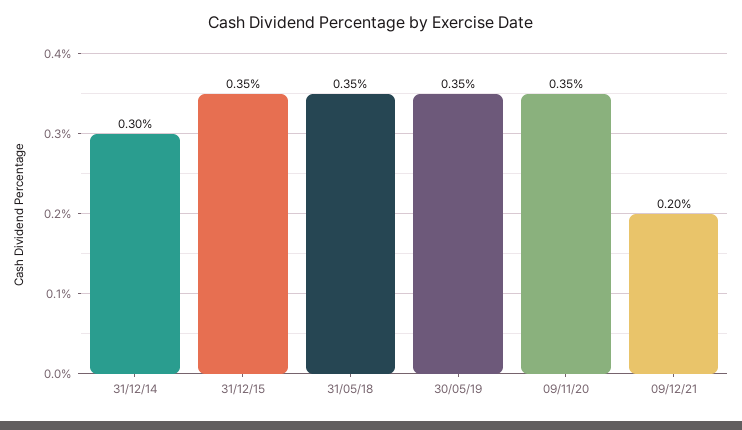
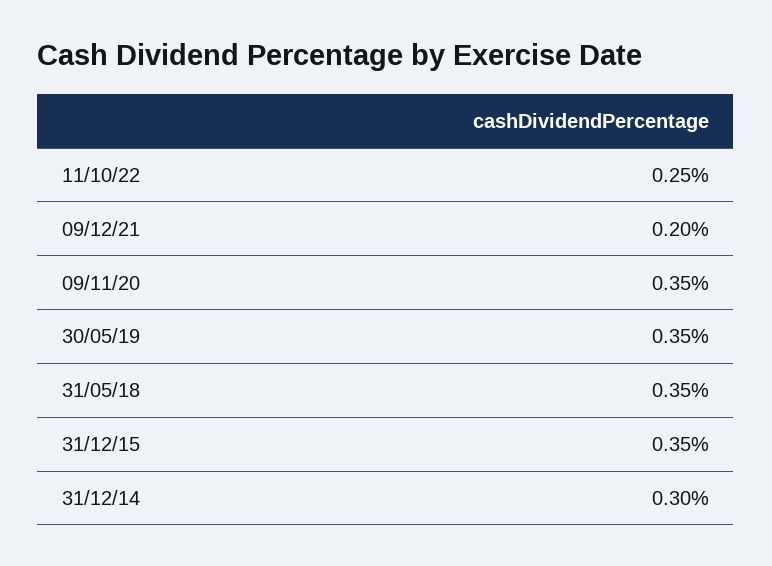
11/10/22: none -> 0.25

